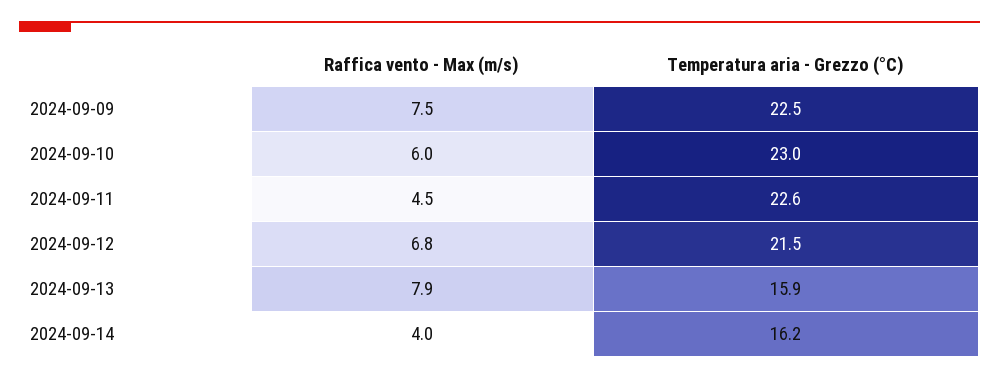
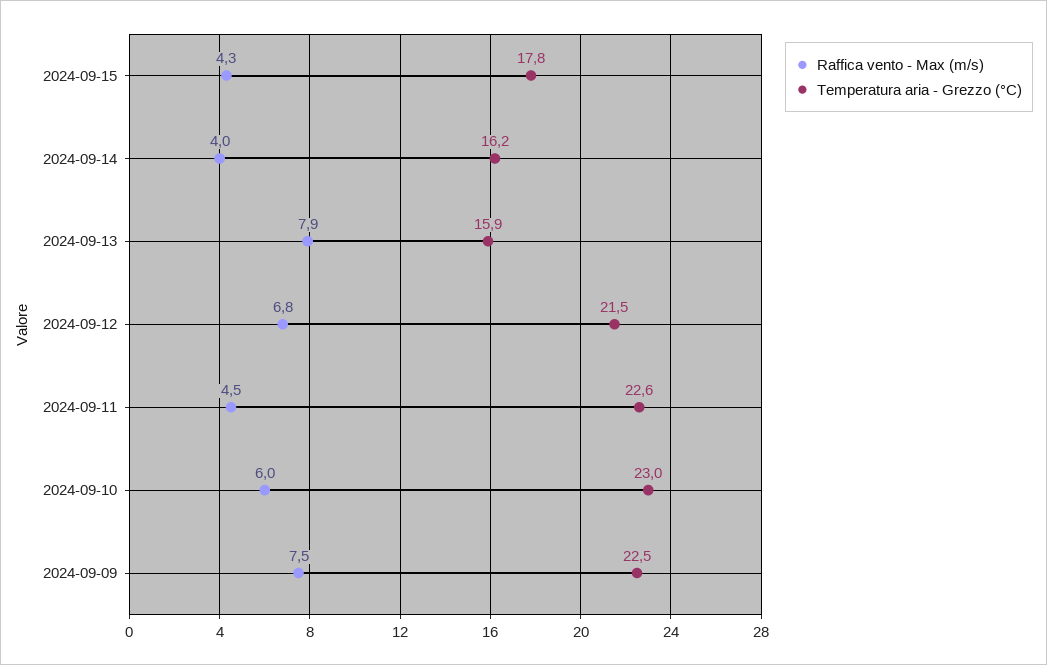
Raffica vento - Max (m/s), 2024-09-15: none -> 4.3
Temperatura aria - Grezzo (°C), 2024-09-15: none -> 17.8

